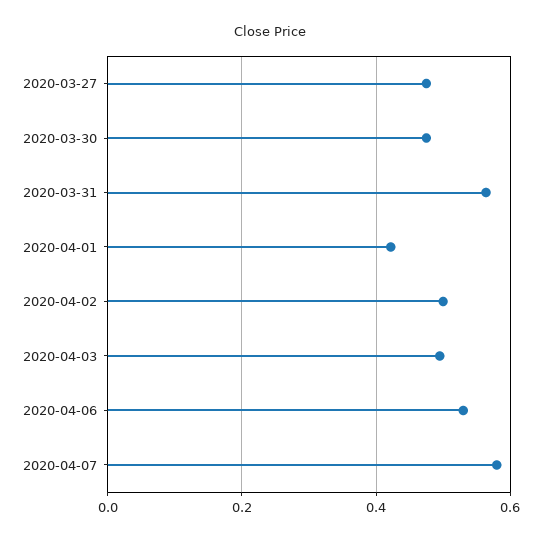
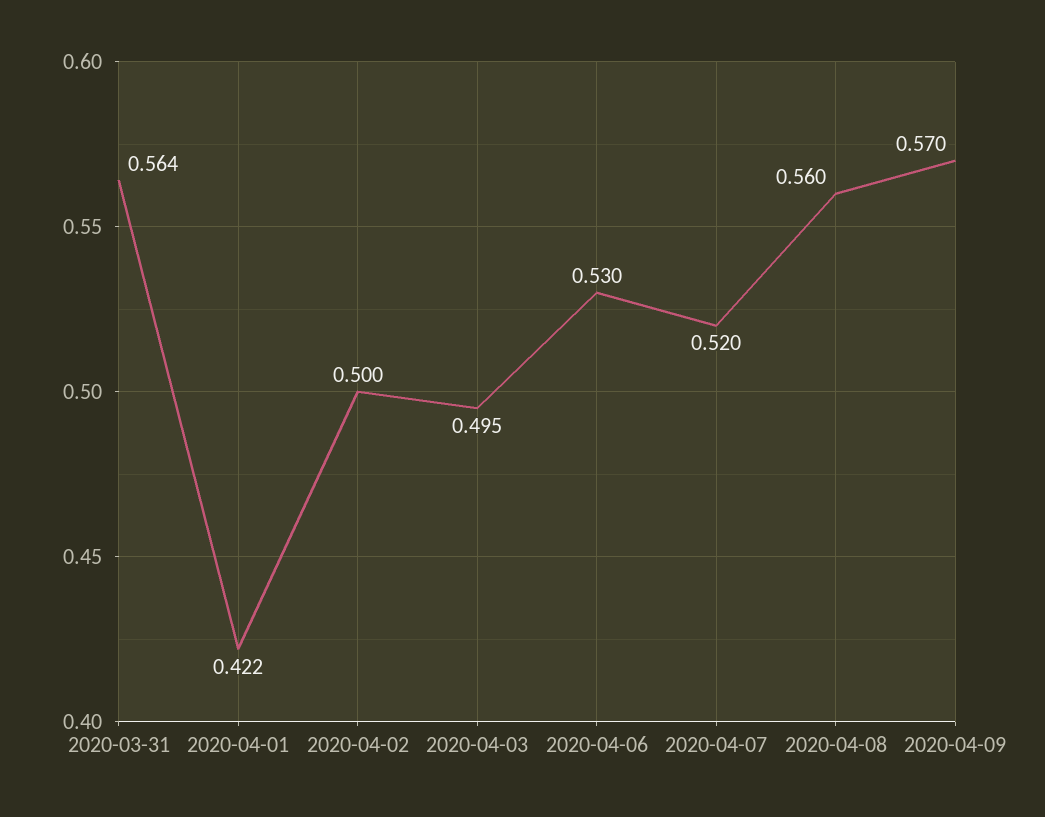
2020-03-27: 0.48 -> none
2020-03-30: 0.48 -> none
2020-04-07: 0.58 -> 0.52
2020-04-08: none -> 0.56
2020-04-09: none -> 0.57

